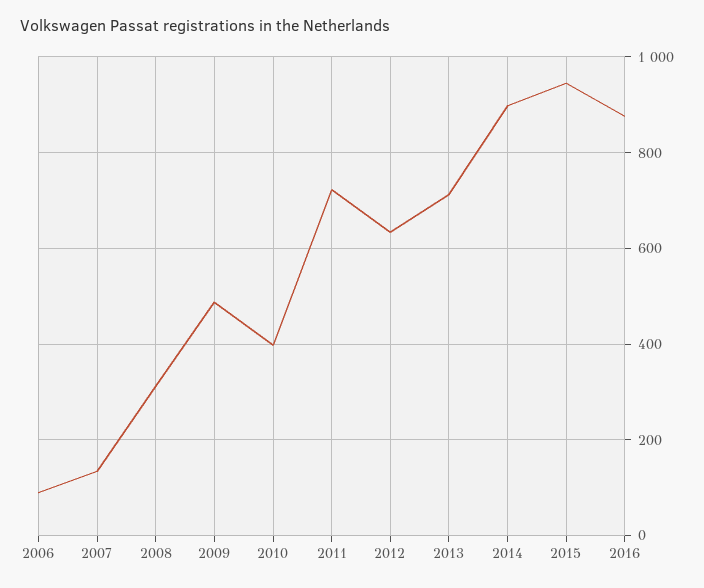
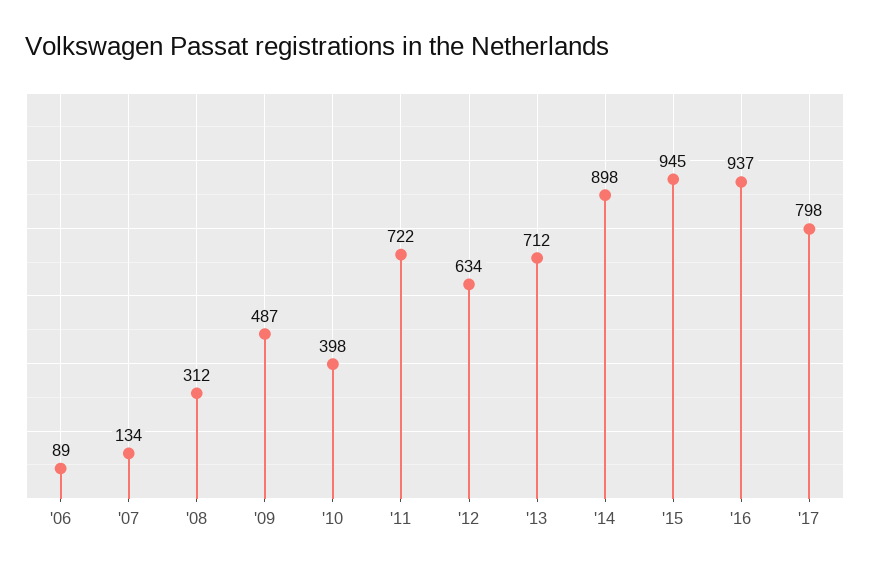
2016: 880 -> 937
'17: none -> 798

